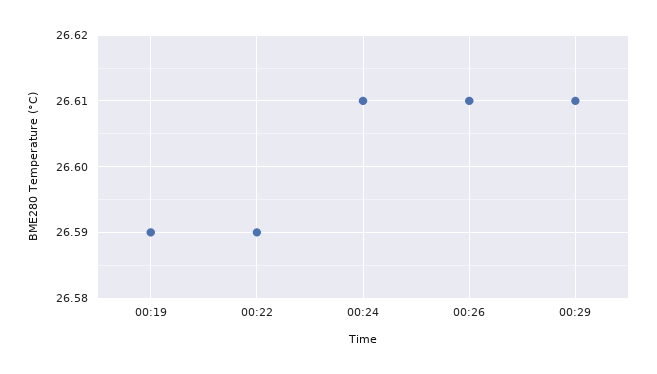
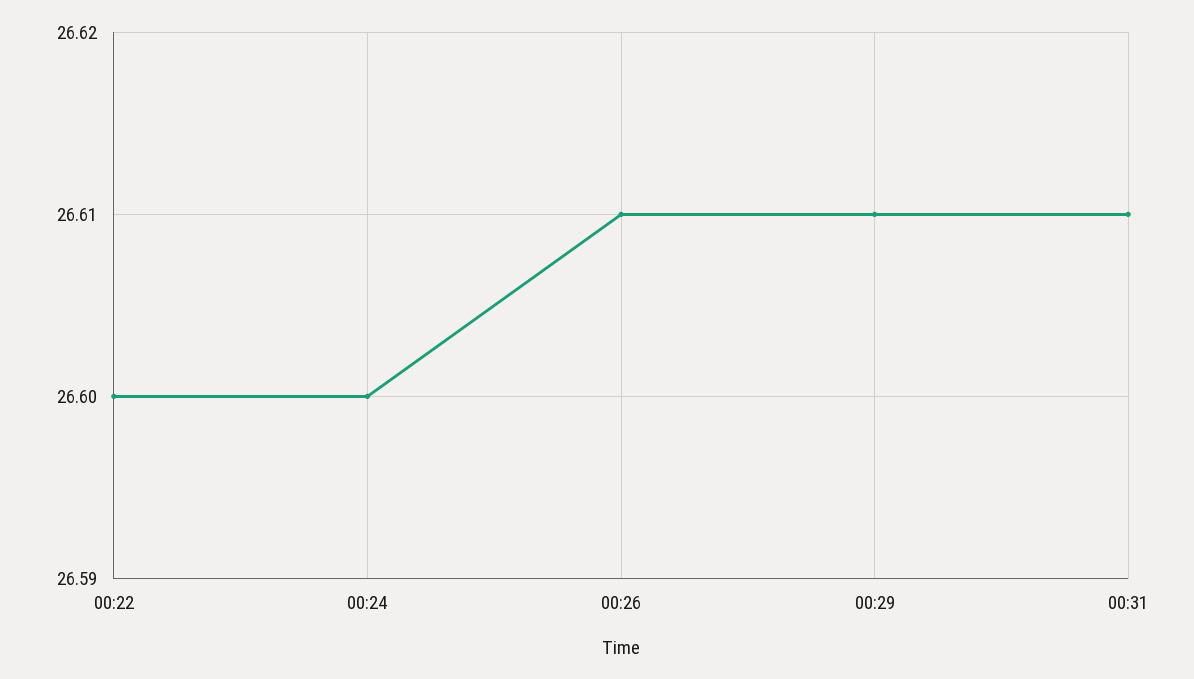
00:19: 26.59 -> none
00:22: 26.59 -> 26.6
00:24: 26.61 -> 26.6
00:31: none -> 26.61

